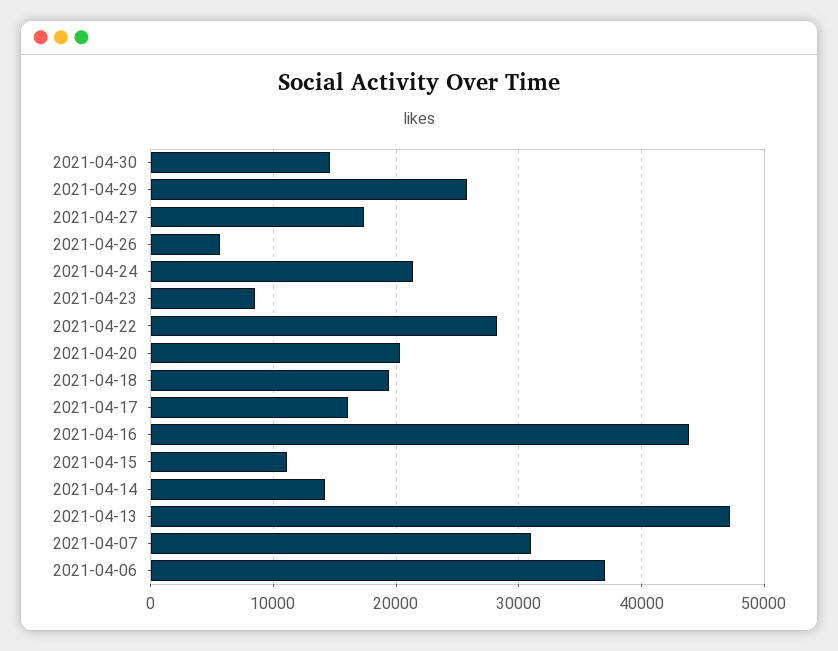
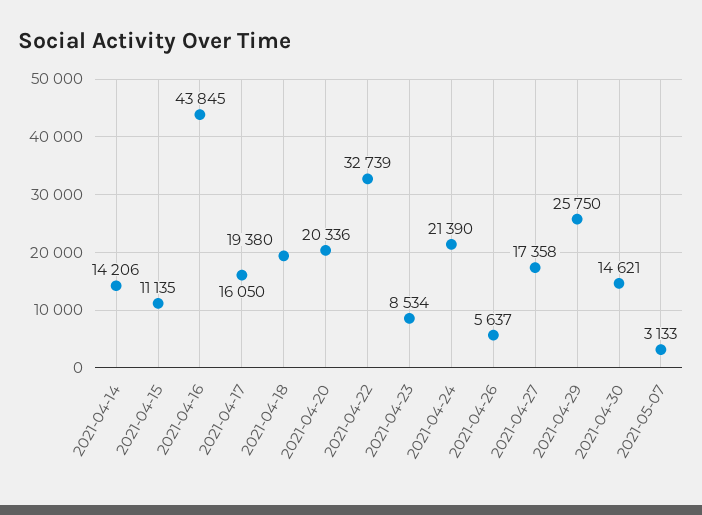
2021-04-22: 28000 -> 32739
2021-04-13: 47000 -> none
2021-04-07: 31000 -> none
2021-04-06: 37000 -> none
2021-05-07: none -> 3133

